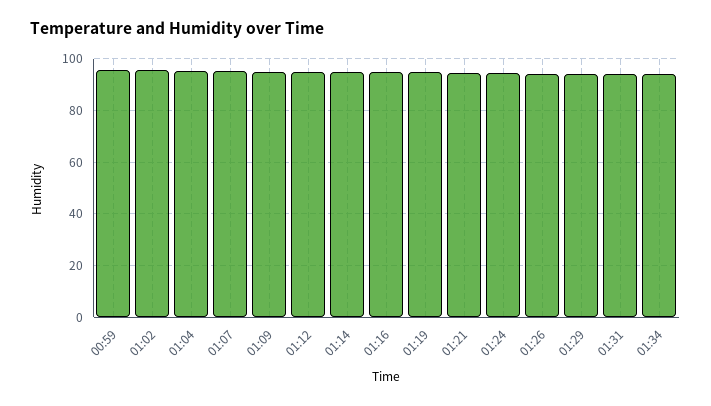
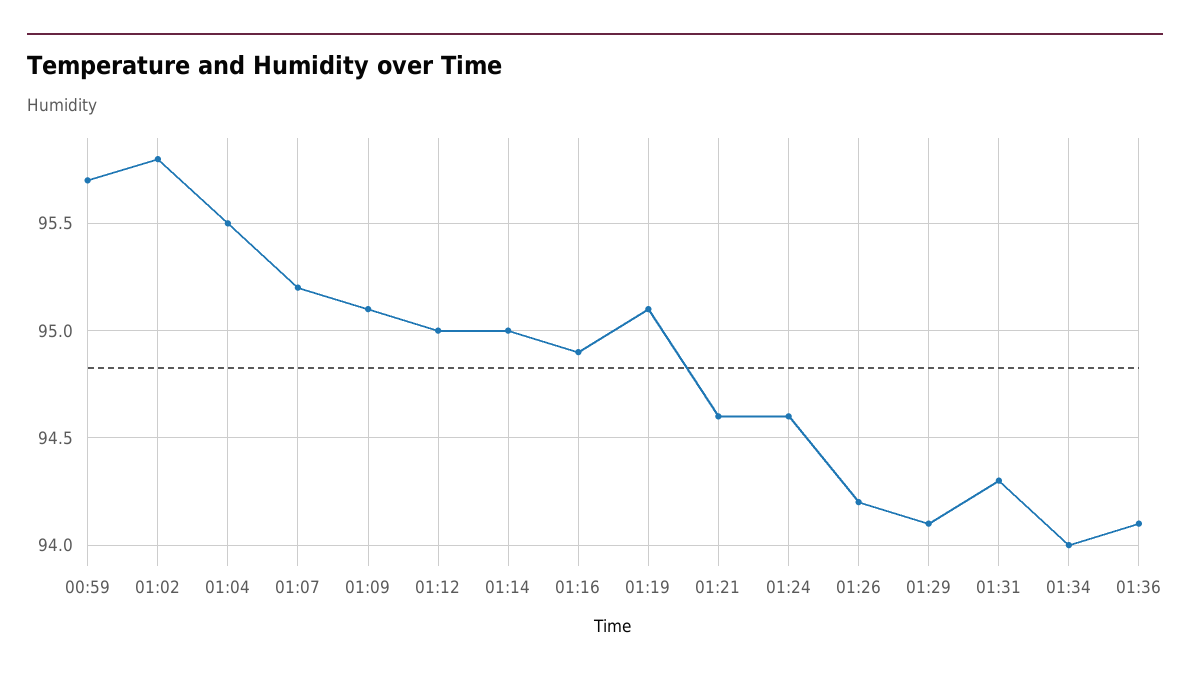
01:36: none -> 94.1

